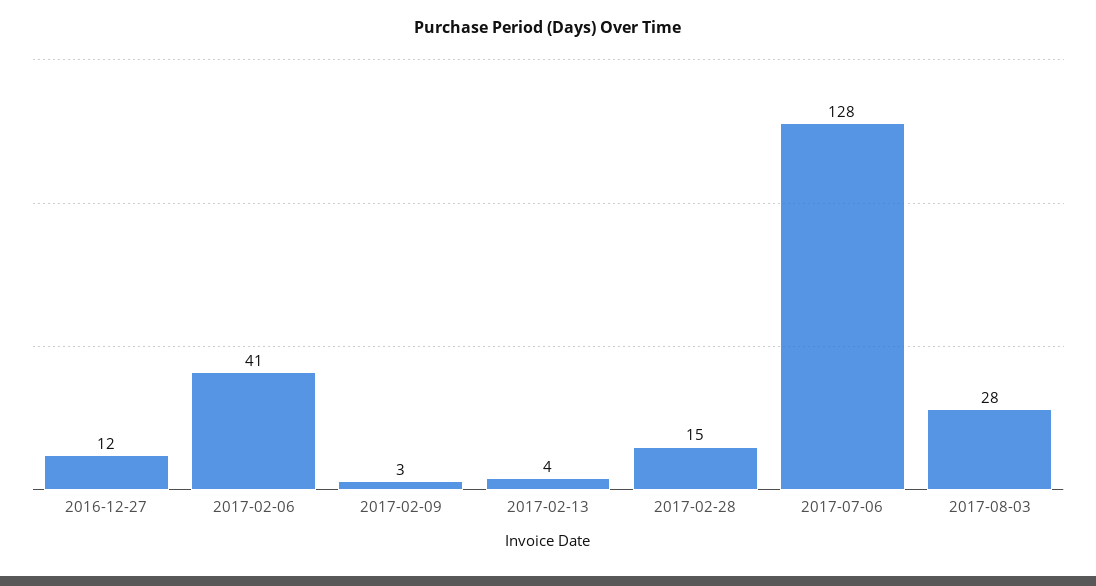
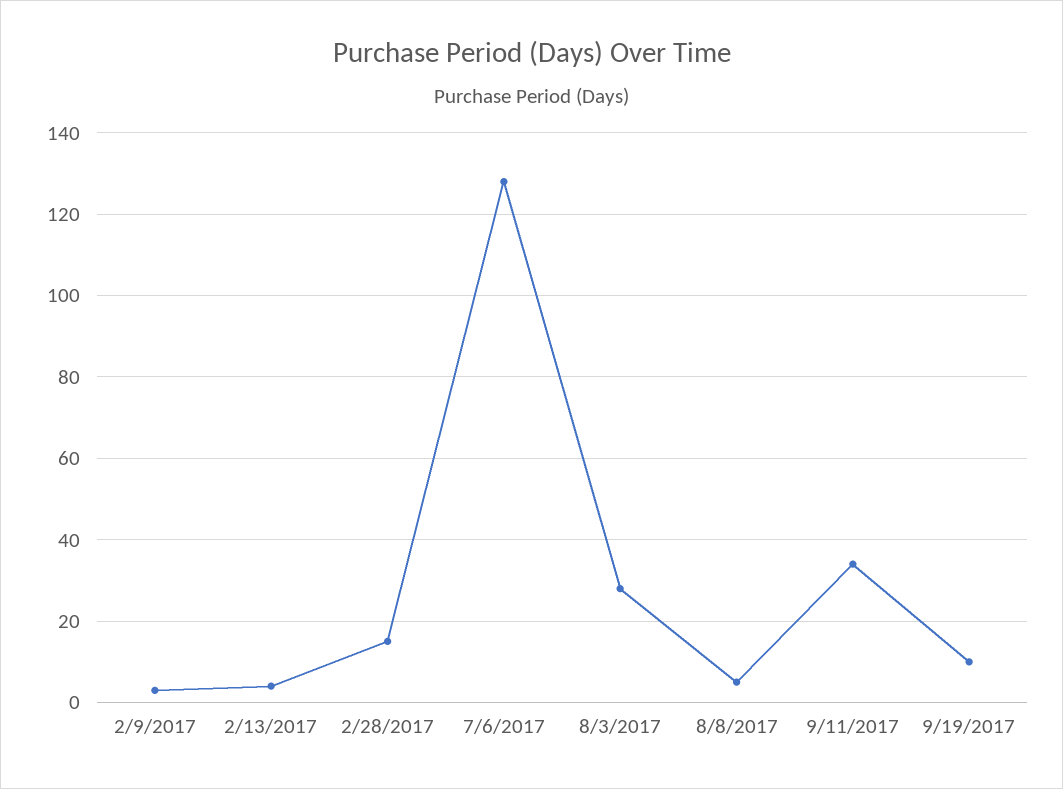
2016-12-27: 12 -> none
2017-02-06: 41 -> none
8/8/2017: none -> 5
9/11/2017: none -> 35
9/19/2017: none -> 10

